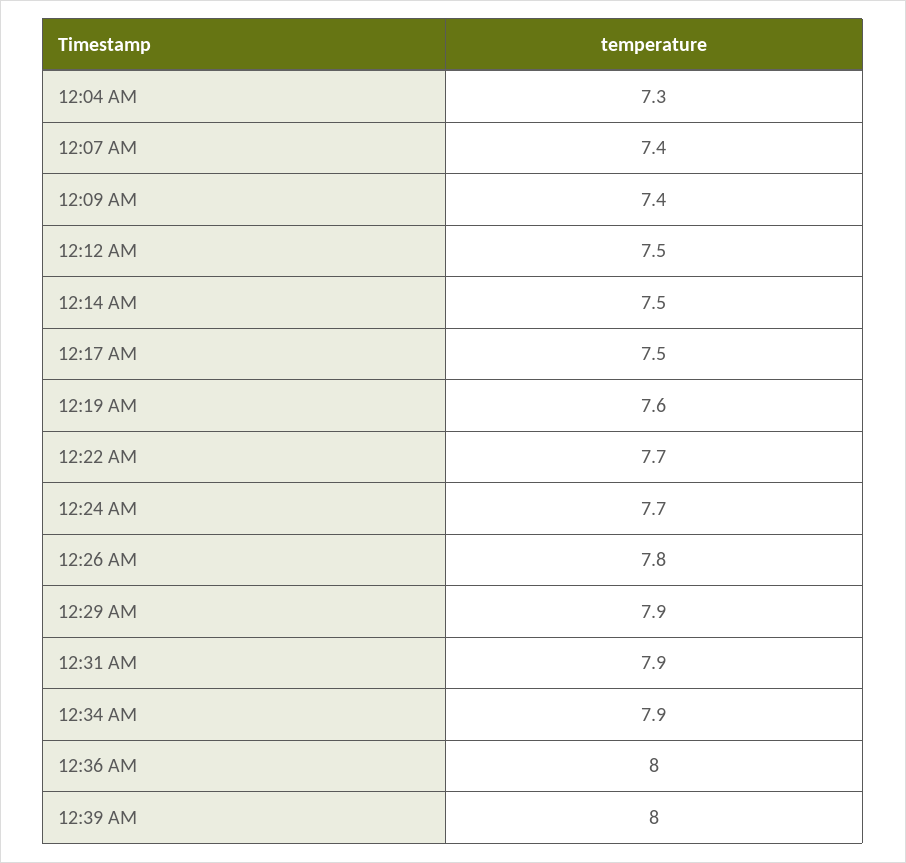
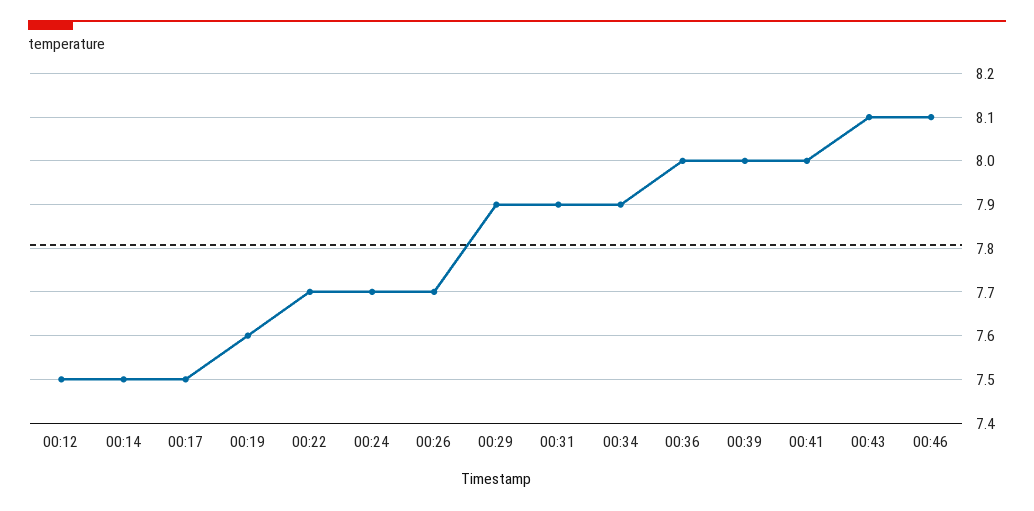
12:04 AM: 7.3 -> none
12:07 AM: 7.4 -> none
12:09 AM: 7.4 -> none
12:26 AM: 7.8 -> 7.7
00:41: none -> 8
00:43: none -> 8.1
00:46: none -> 8.1

